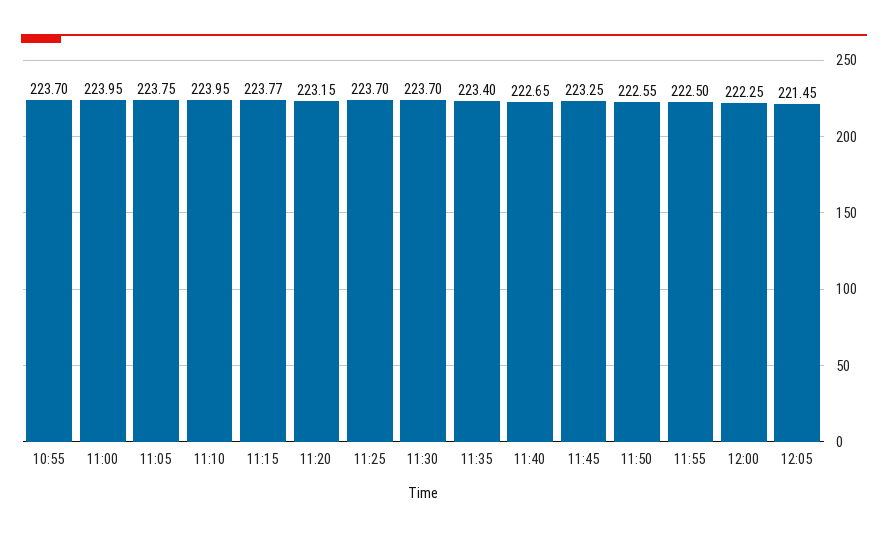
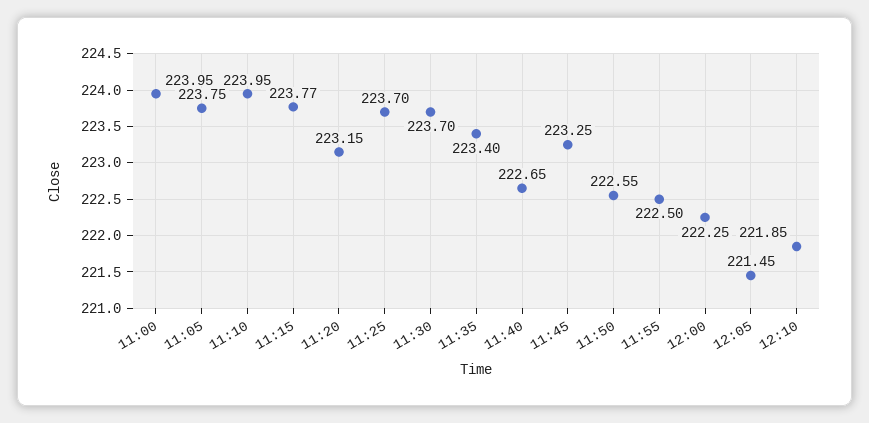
10:55: 223.7 -> none
12:10: none -> 221.85

